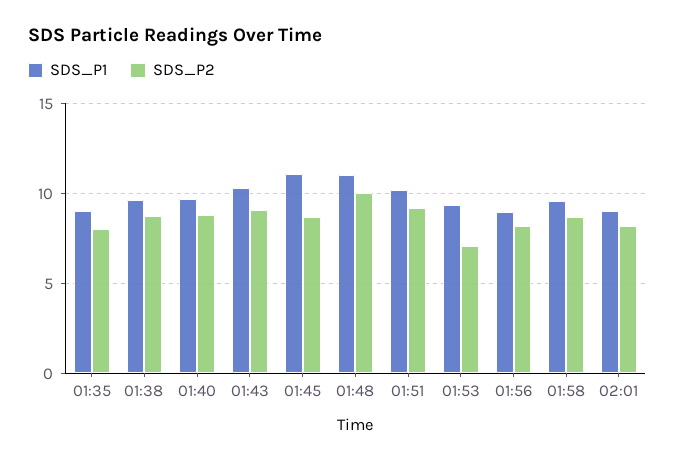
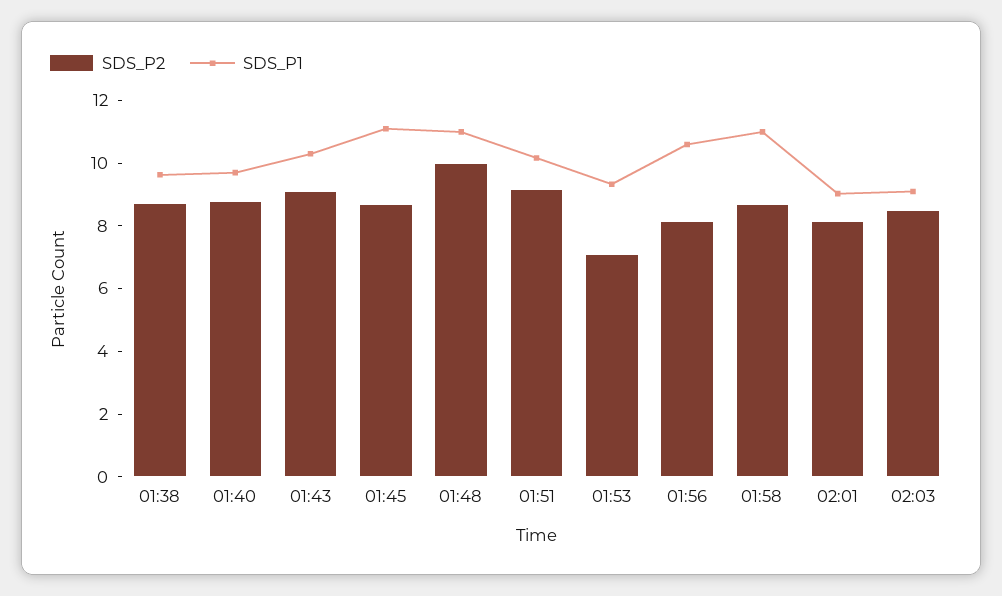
SDS_P1, 01:35: 9 -> none
SDS_P2, 01:35: 8 -> none
SDS_P1, 01:56: 9 -> 10.5
SDS_P1, 01:58: 9.5 -> 11
SDS_P2, 02:03: none -> 8.5
SDS_P1, 02:03: none -> 9

